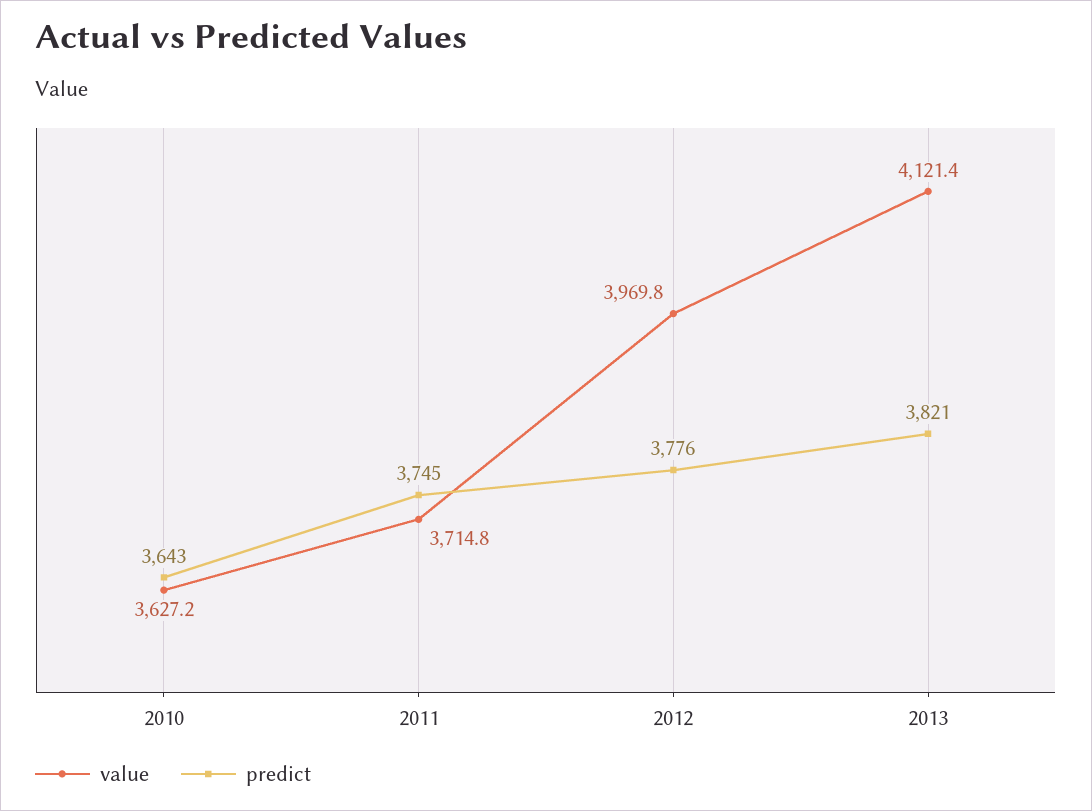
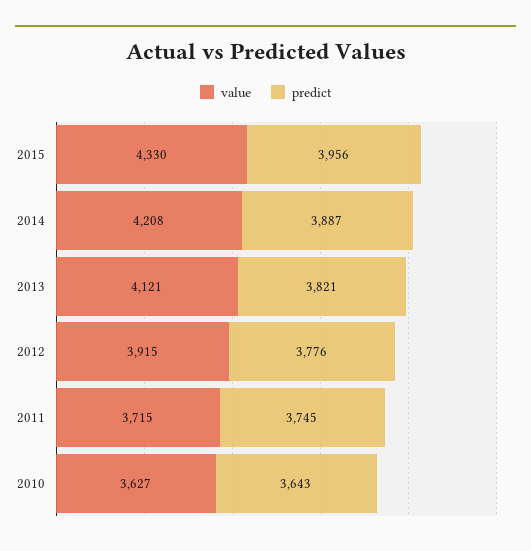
value, 2012: 3969.8 -> 3915
value, 2015: none -> 4330
predict, 2015: none -> 3956
value, 2014: none -> 4208
predict, 2014: none -> 3887

